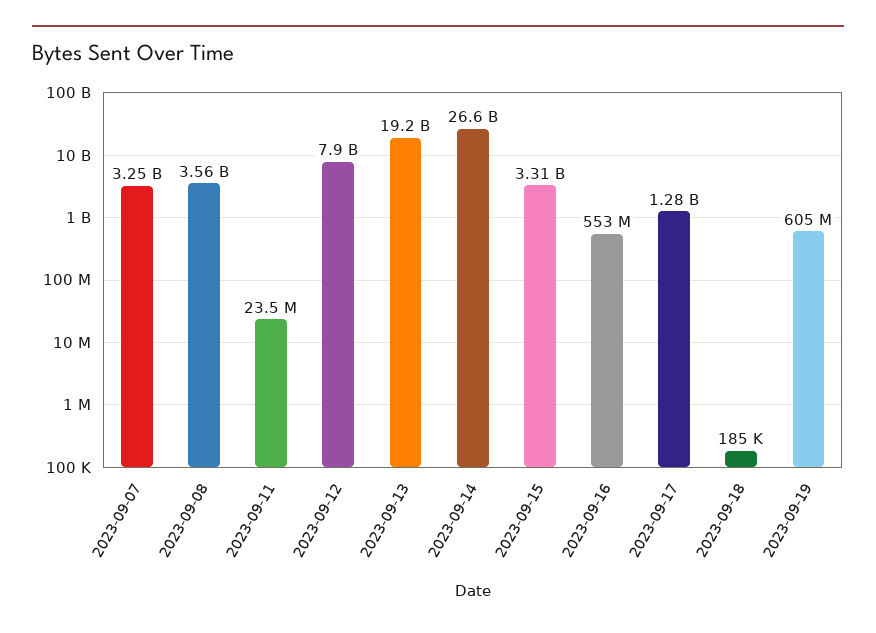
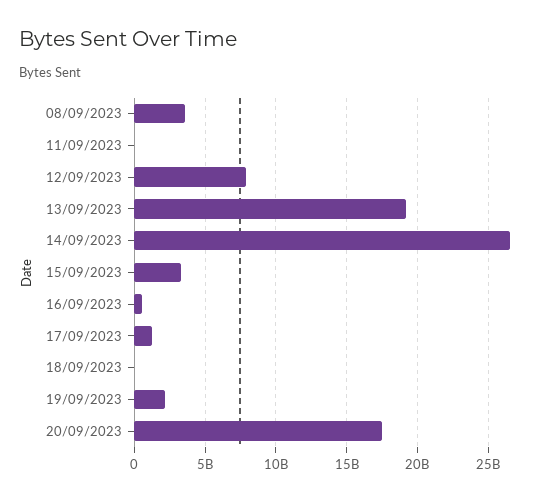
2023-09-07: 3250000000 -> none
2023-09-19: 605000000 -> 2000000000
20/09/2023: none -> 17500000000

